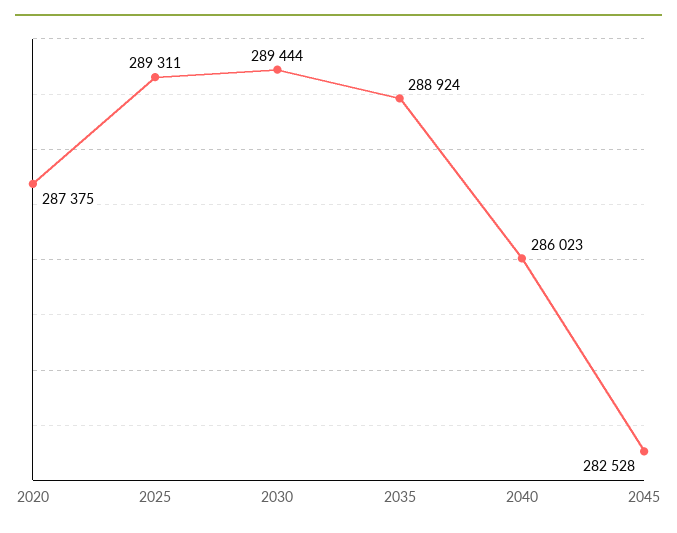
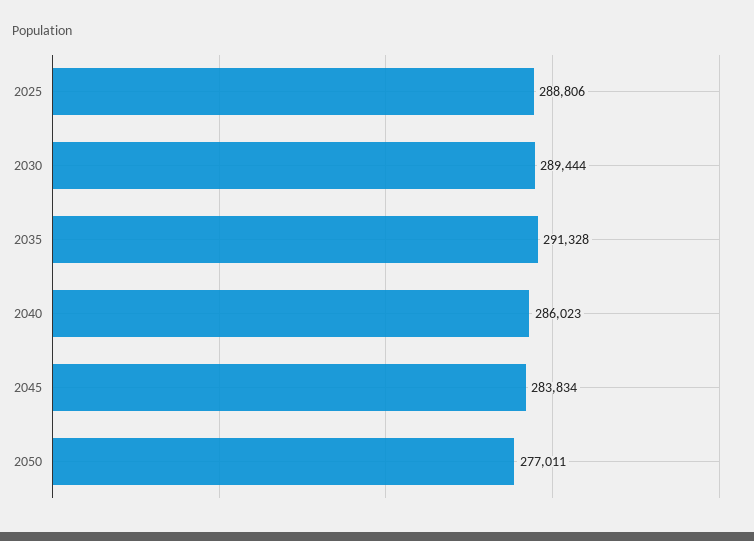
2020: 287375 -> none
2025: 289311 -> 288806
2035: 288924 -> 291328
2045: 282528 -> 283834
2050: none -> 277011

